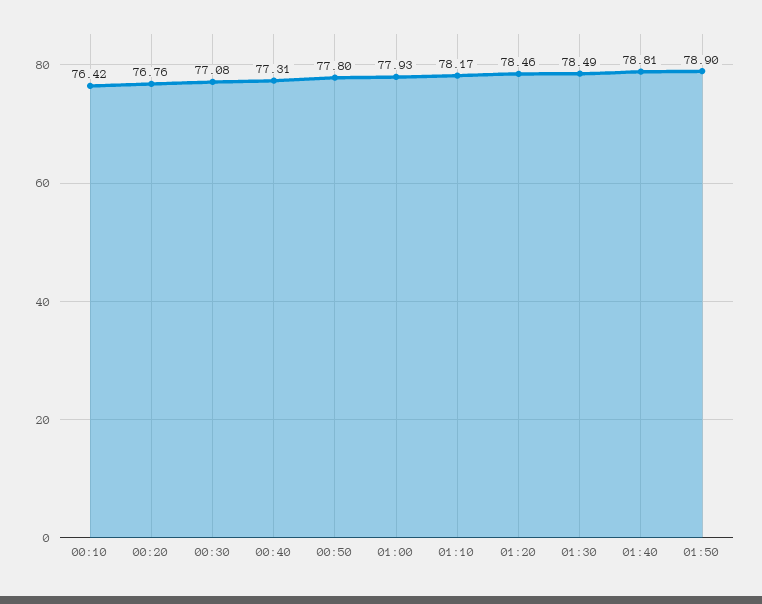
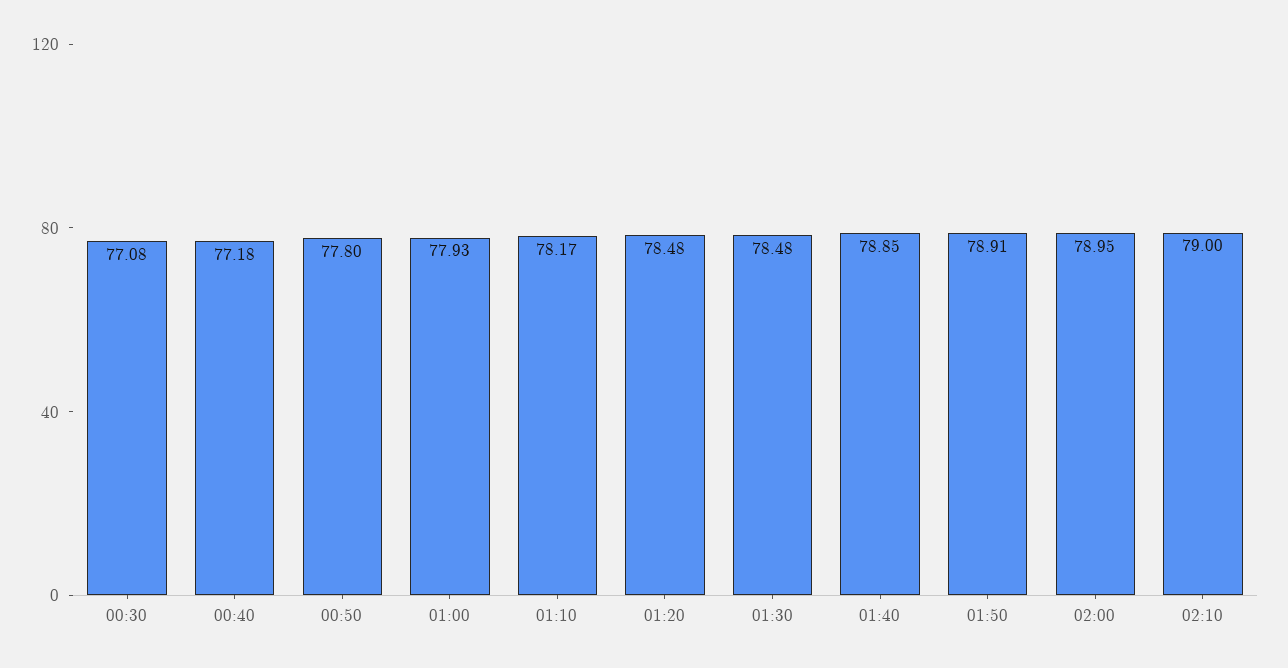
00:10: 76.42 -> none
00:20: 76.76 -> none
00:40: 77.31 -> 77.18
01:20: 78.46 -> 78.48
01:30: 78.49 -> 78.48
01:40: 78.81 -> 78.85
01:50: 78.9 -> 78.91
02:00: none -> 78.95
02:10: none -> 79

